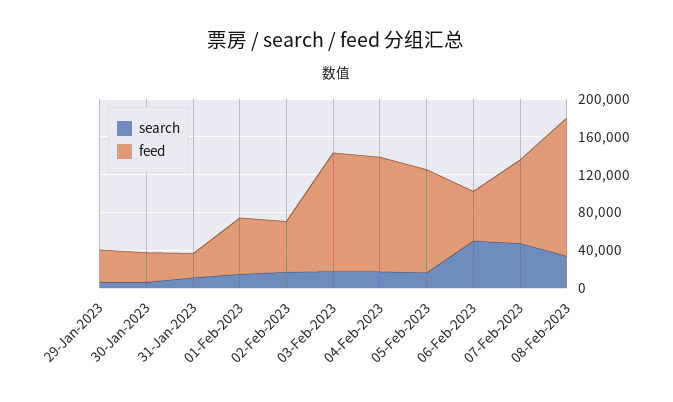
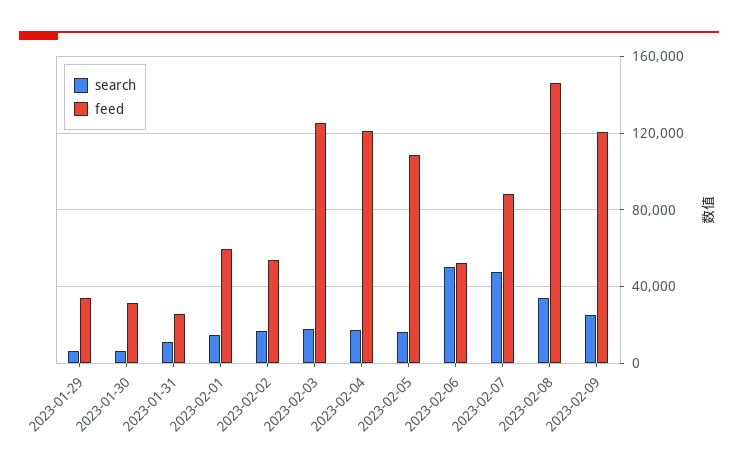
search, 2023-02-09: none -> 25000
feed, 2023-02-09: none -> 120000

